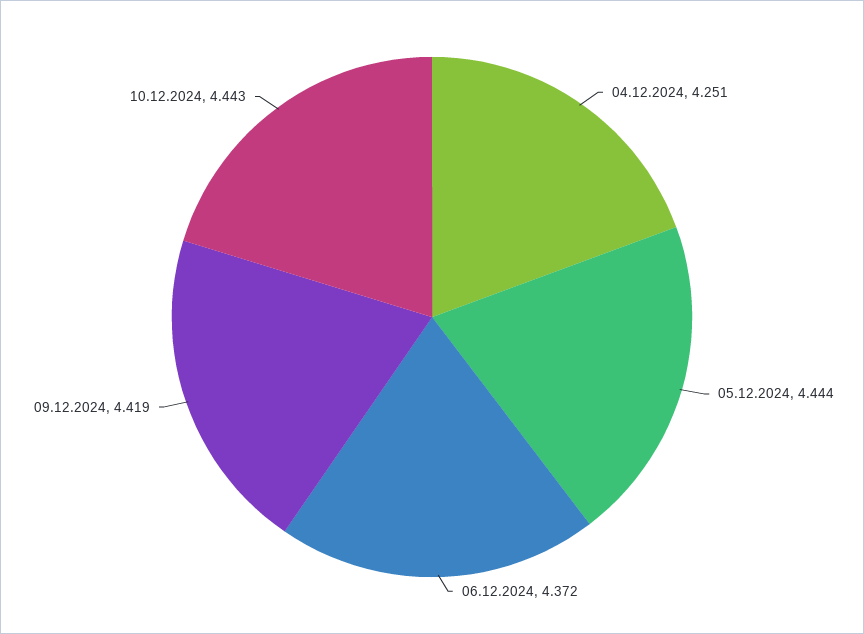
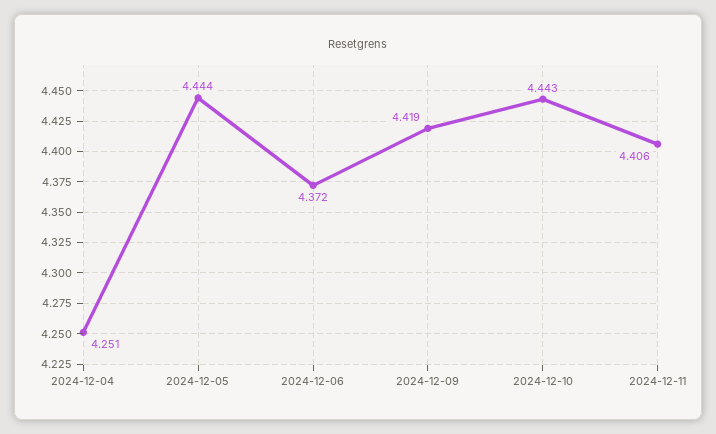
2024-12-11: none -> 4.406

